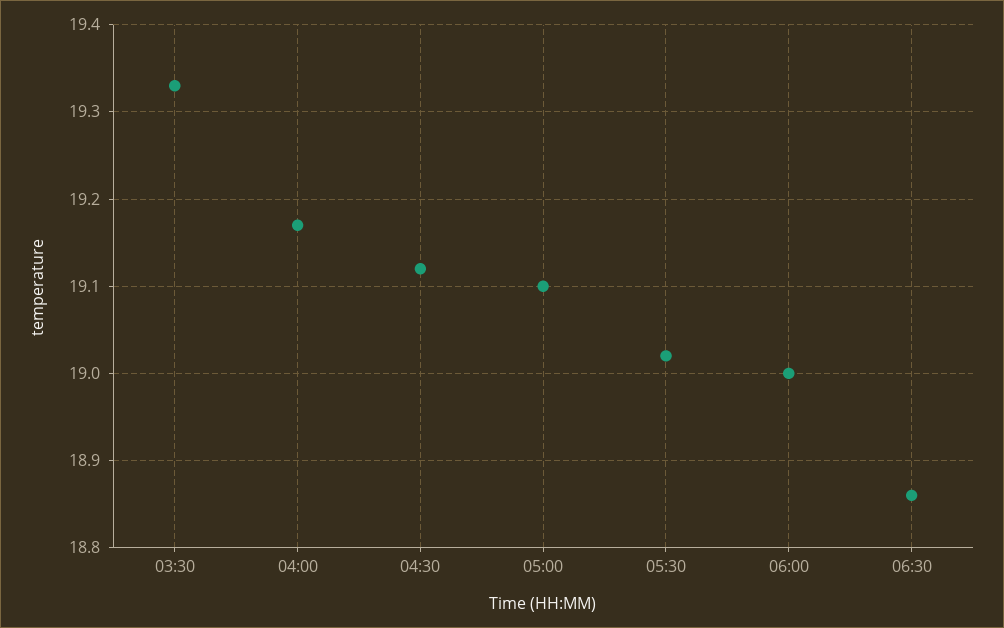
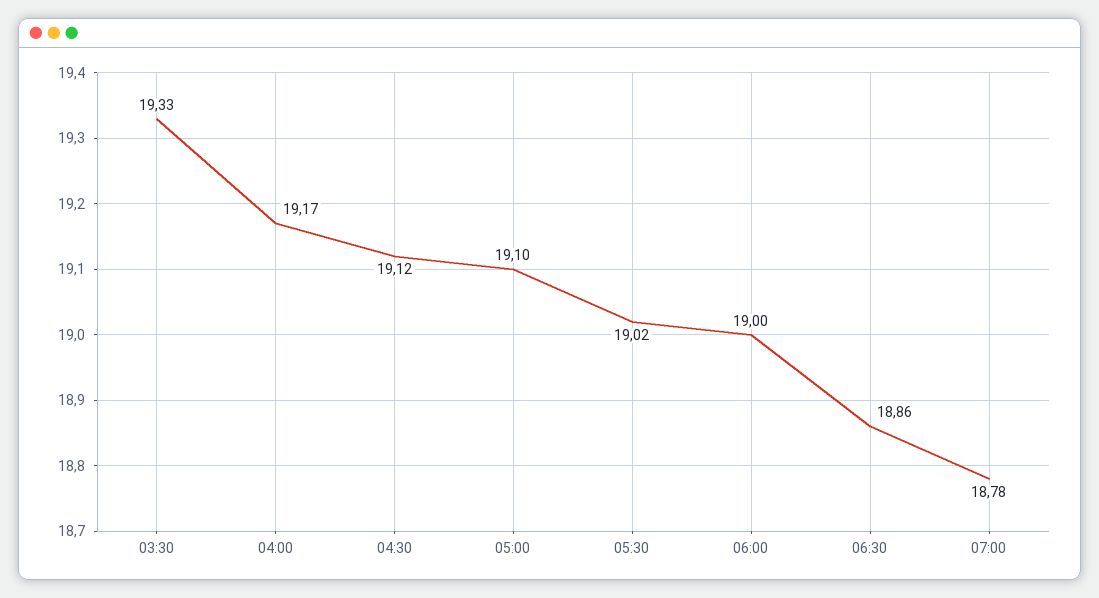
07:00: none -> 18.78

